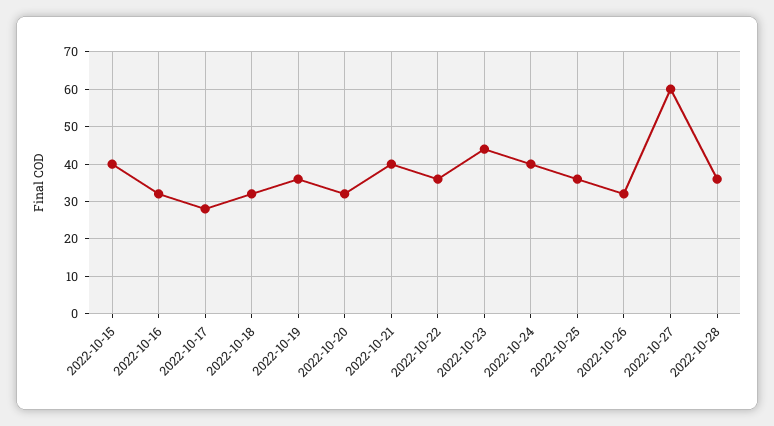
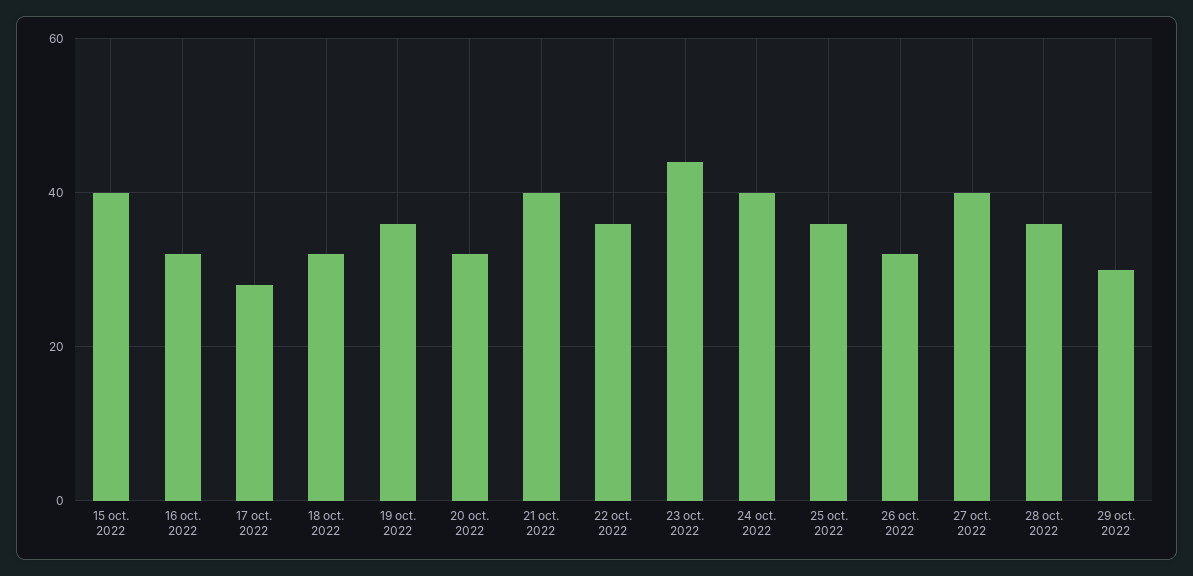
2022-10-27: 60 -> 40
29 oct. 2022: none -> 30

